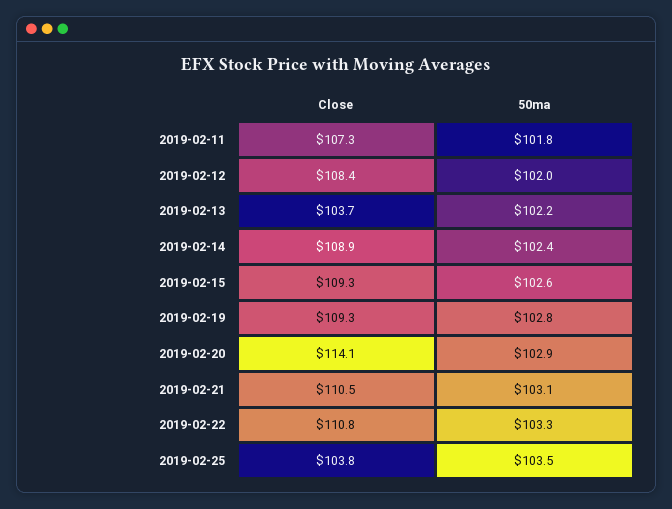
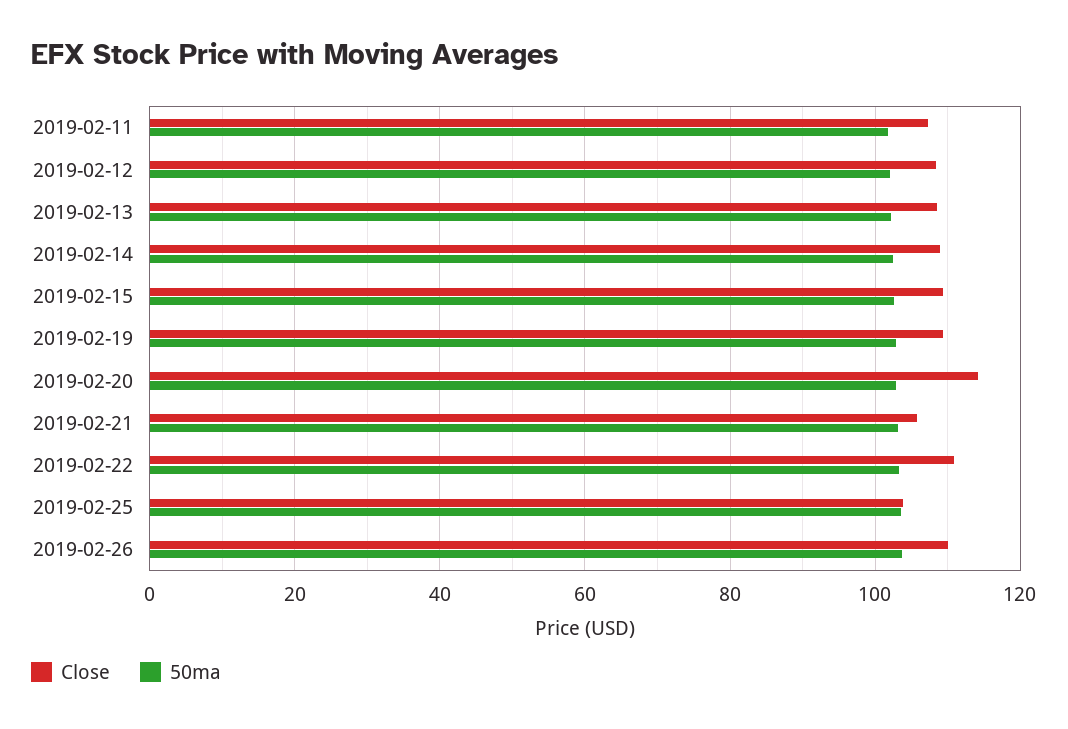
Close, 2019-02-13: 103.7 -> 108
Close, 2019-02-21: 110.5 -> 106
Close, 2019-02-26: none -> 110
50ma, 2019-02-26: none -> 104

